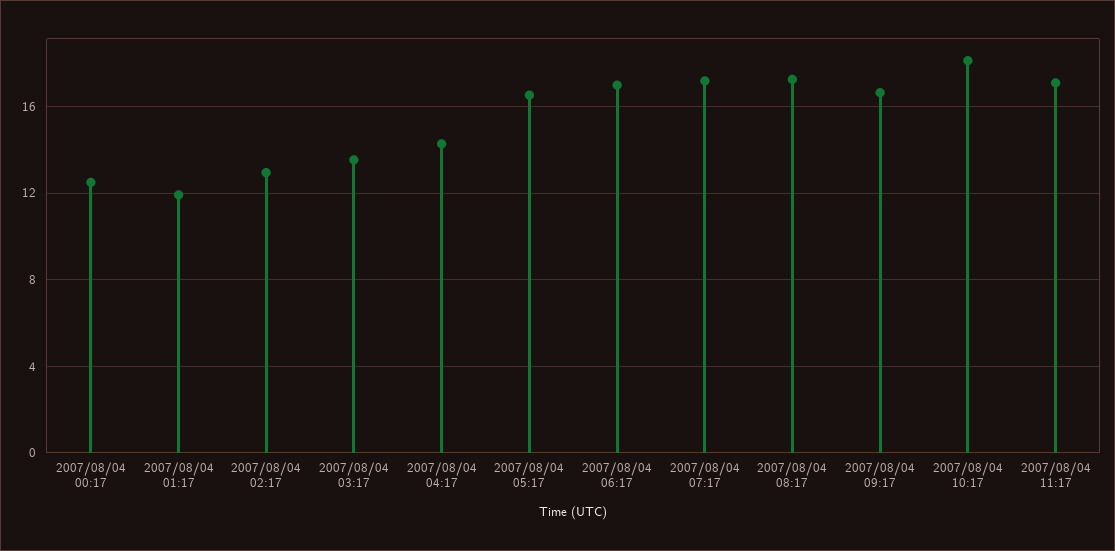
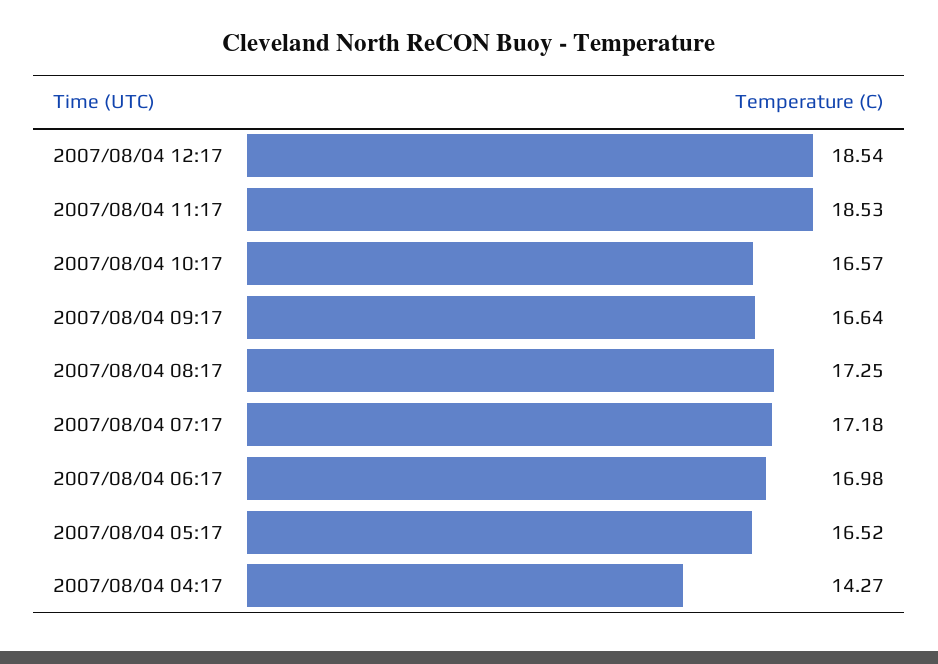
2007/08/04 00:17: 12.5 -> none
2007/08/04 01:17: 12 -> none
2007/08/04 02:17: 13 -> none
2007/08/04 03:17: 13.5 -> none
2007/08/04 10:17: 18 -> 16.57
2007/08/04 11:17: 17 -> 18.53
2007/08/04 12:17: none -> 18.54

